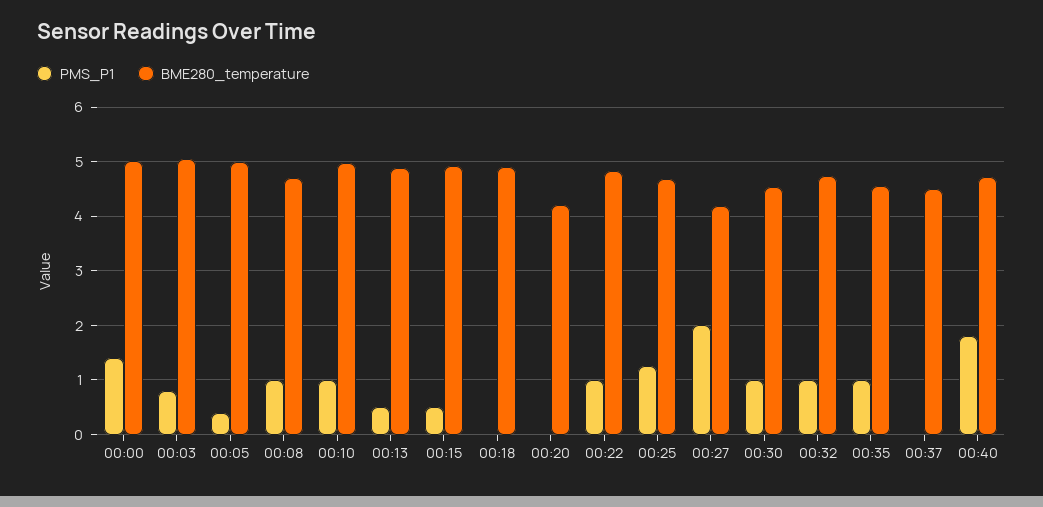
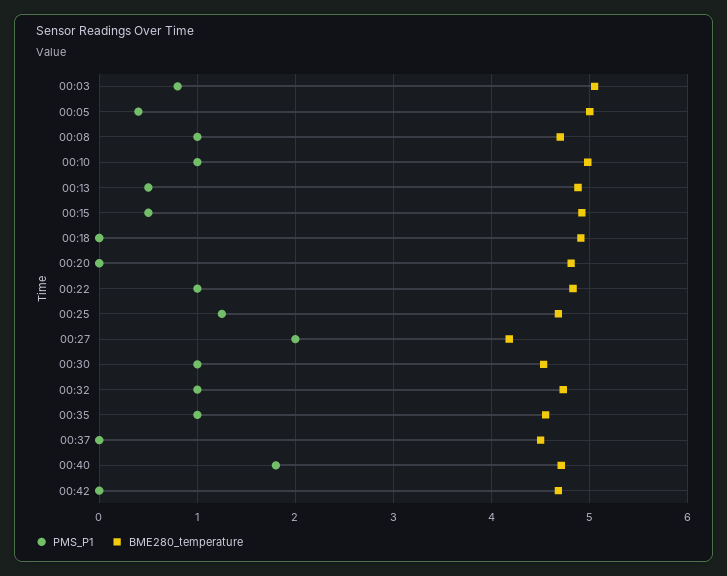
PMS_P1, 00:00: 1.4 -> none
BME280_temperature, 00:00: 5 -> none
BME280_temperature, 00:20: 4.2 -> 4.8
PMS_P1, 00:42: none -> 0
BME280_temperature, 00:42: none -> 4.7

